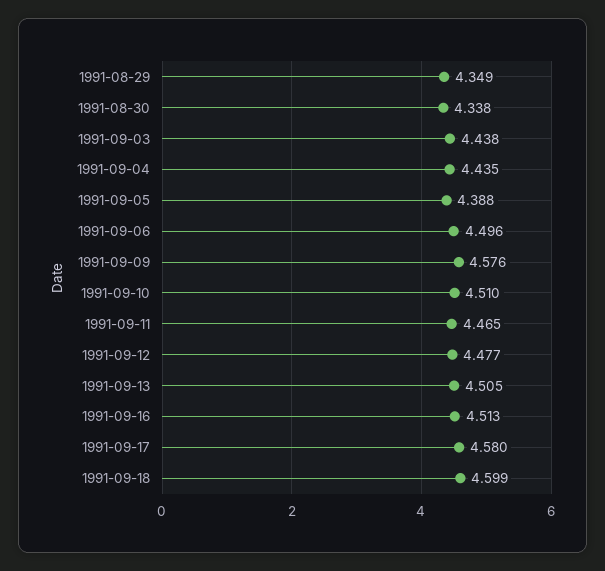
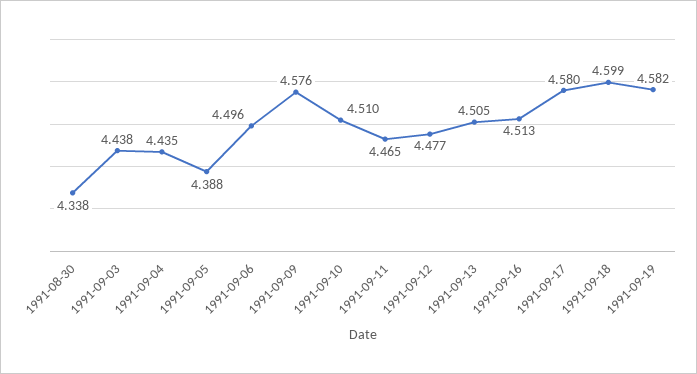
1991-08-29: 4.349 -> none
1991-09-19: none -> 4.582

